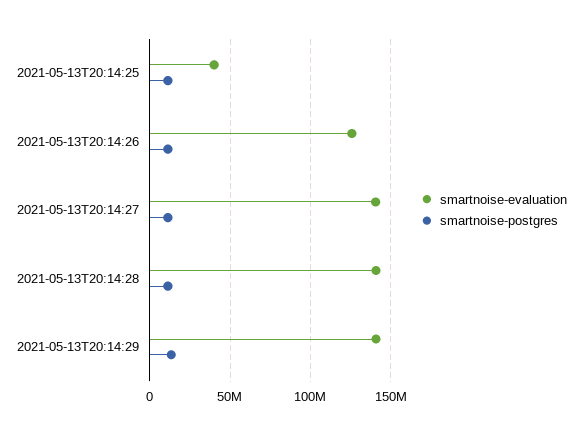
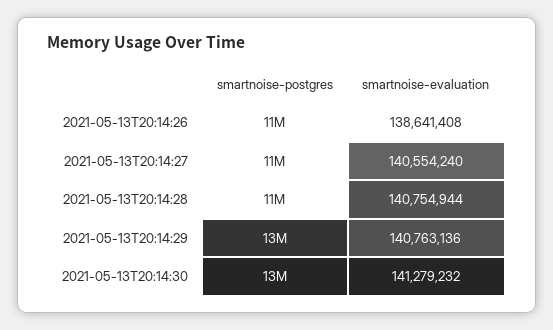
smartnoise-evaluation, 2021-05-13T20:14:25: 40000000 -> none
smartnoise-postgres, 2021-05-13T20:14:25: 10000000 -> none
smartnoise-evaluation, 2021-05-13T20:14:26: 125000000 -> 138641408
smartnoise-postgres, 2021-05-13T20:14:30: none -> 13000000
smartnoise-evaluation, 2021-05-13T20:14:30: none -> 141279232

